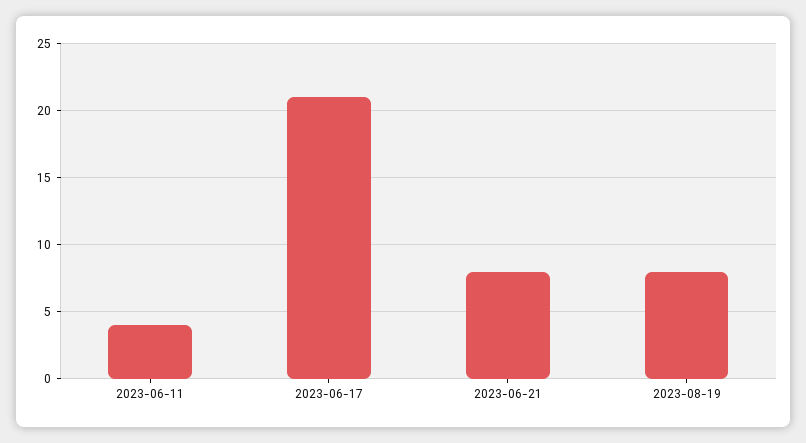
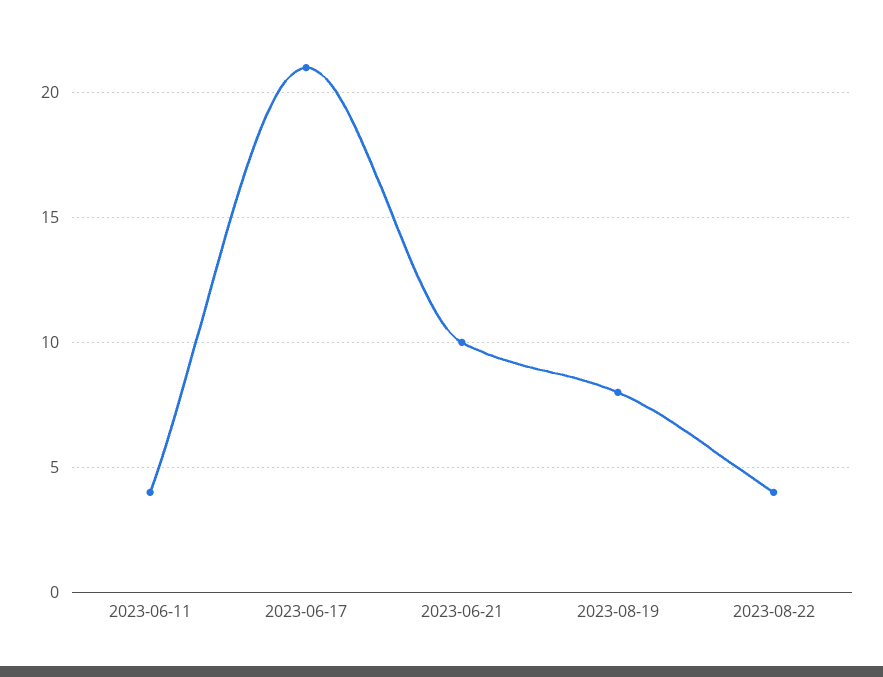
2023-06-21: 8 -> 10
2023-08-22: none -> 4

